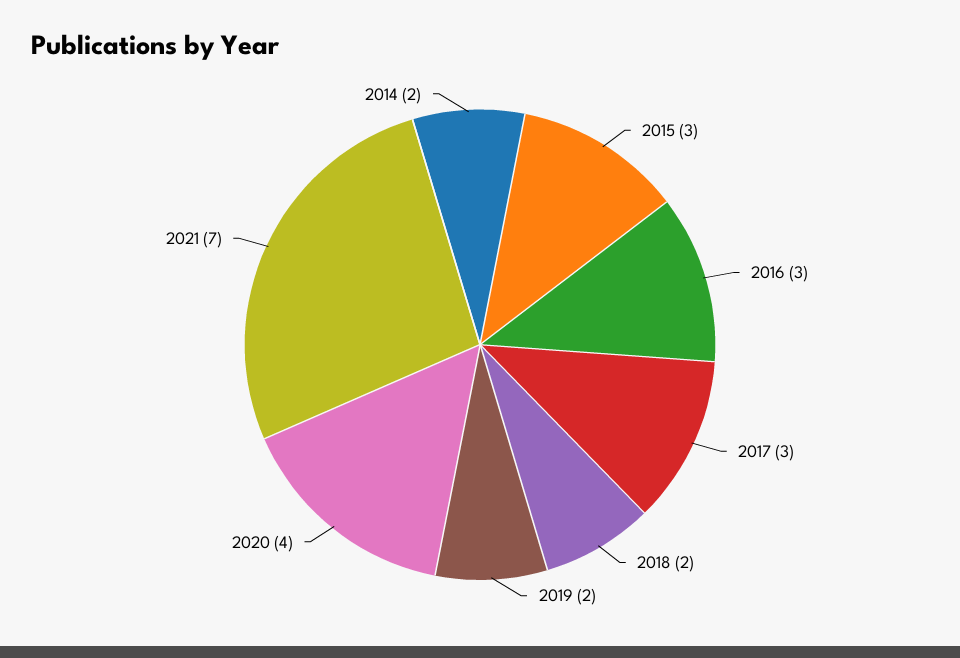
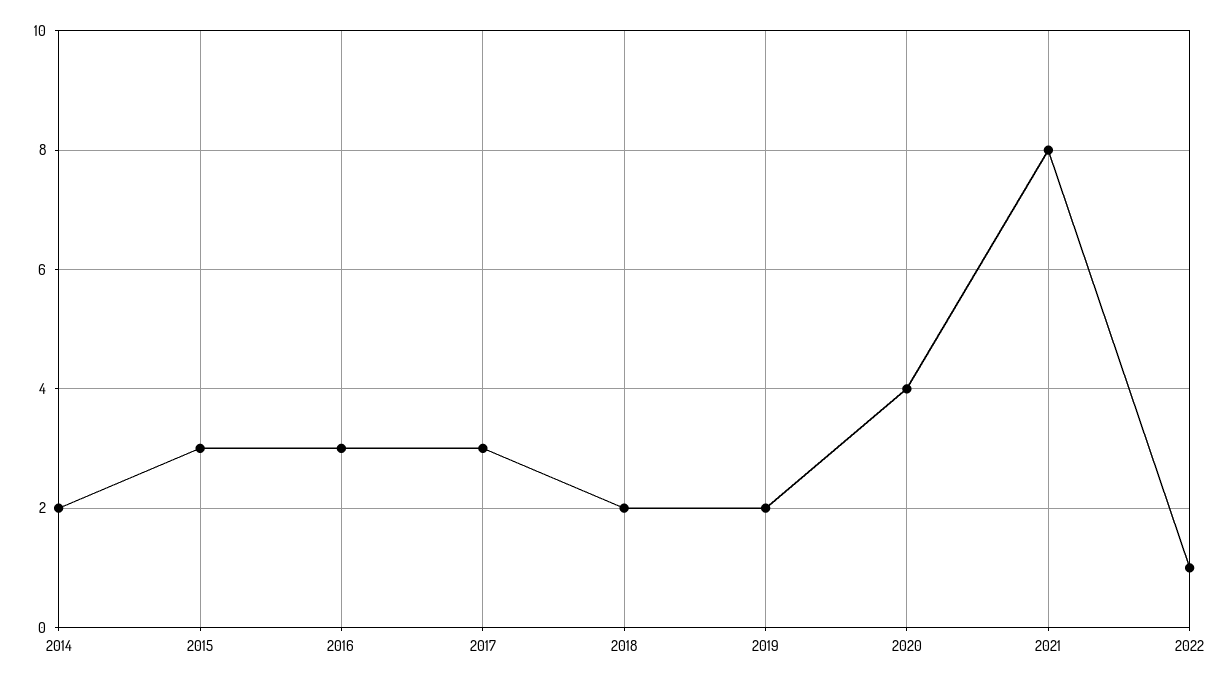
2021: 7 -> 8
2022: none -> 1

